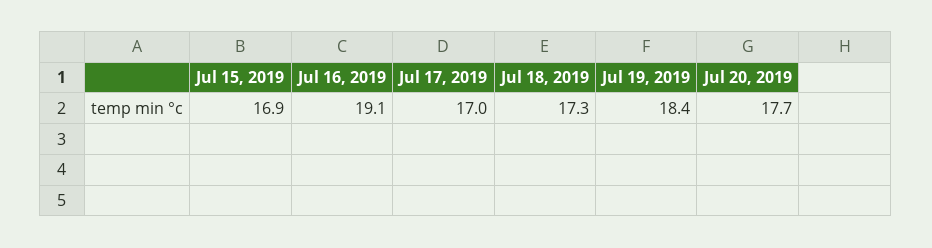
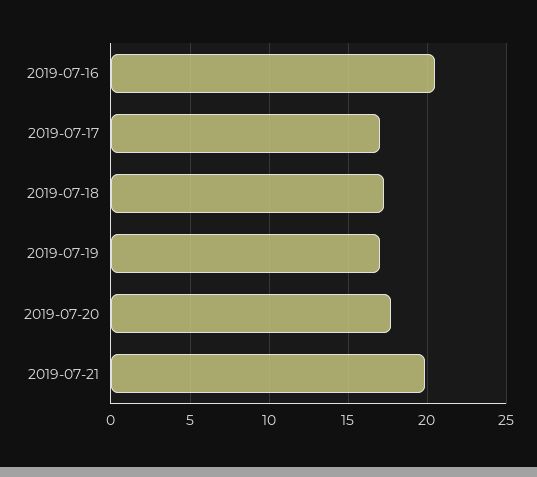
Jul 15, 2019: 16.9 -> none
Jul 16, 2019: 19.1 -> 20.5
Jul 19, 2019: 18.4 -> 17
2019-07-21: none -> 20

